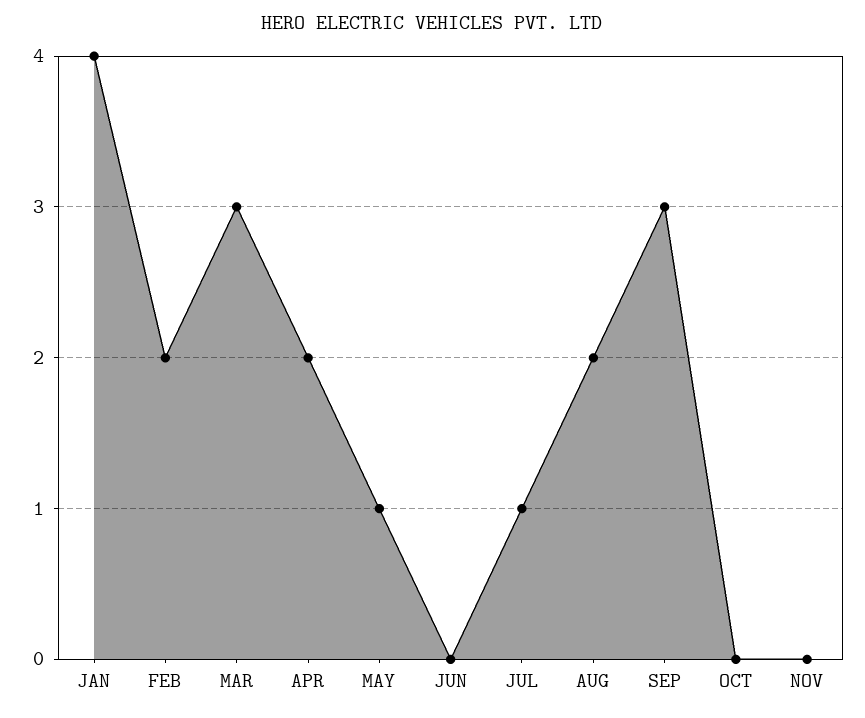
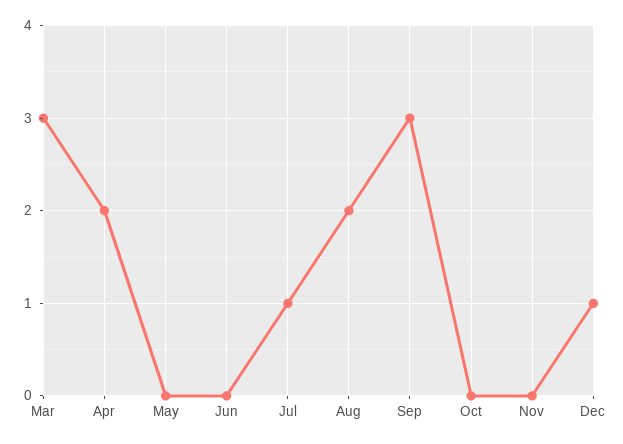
JAN: 4 -> none
FEB: 2 -> none
MAY: 1 -> 0
Dec: none -> 1

